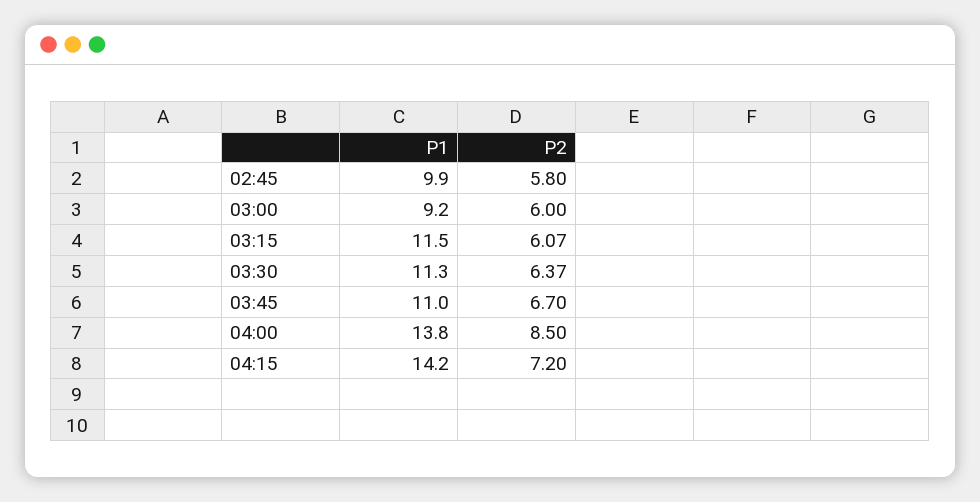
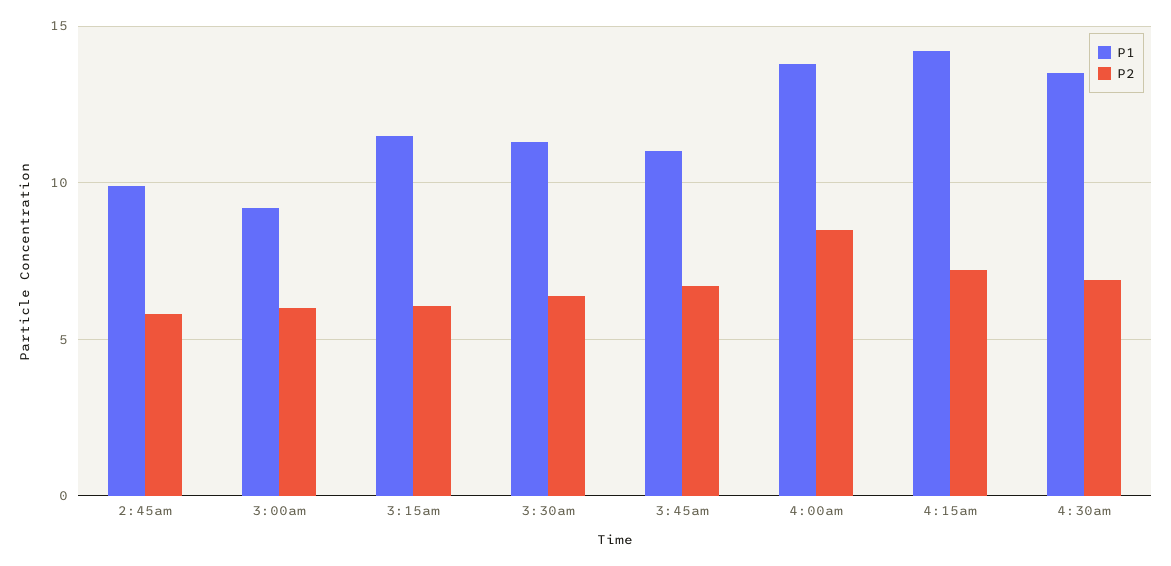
P1, 4:30am: none -> 13.5
P2, 4:30am: none -> 7

